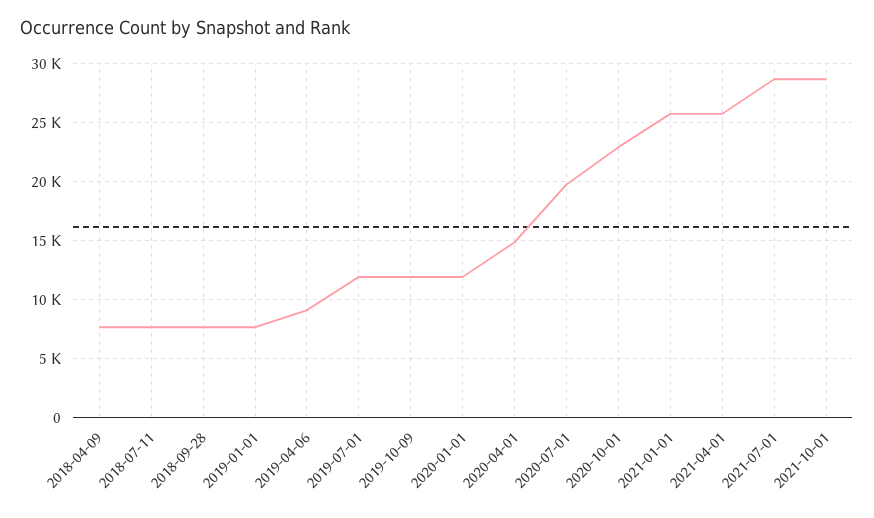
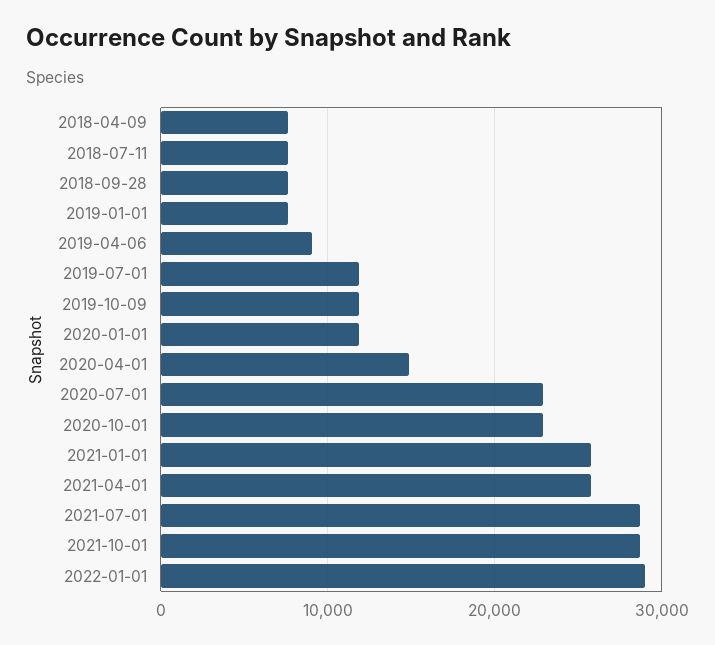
2020-07-01: 20000 -> 23000
2022-01-01: none -> 29000

